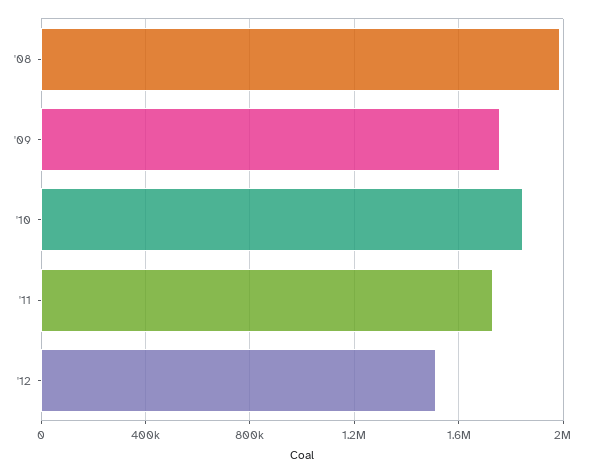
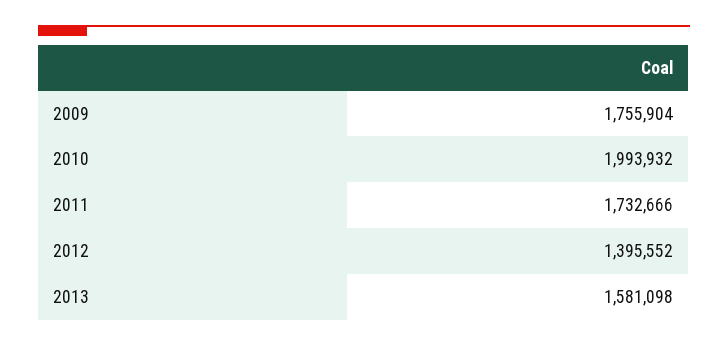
'08: 2000000 -> none
'10: 1850000 -> 1993932
'12: 1500000 -> 1395552
2013: none -> 1581098

